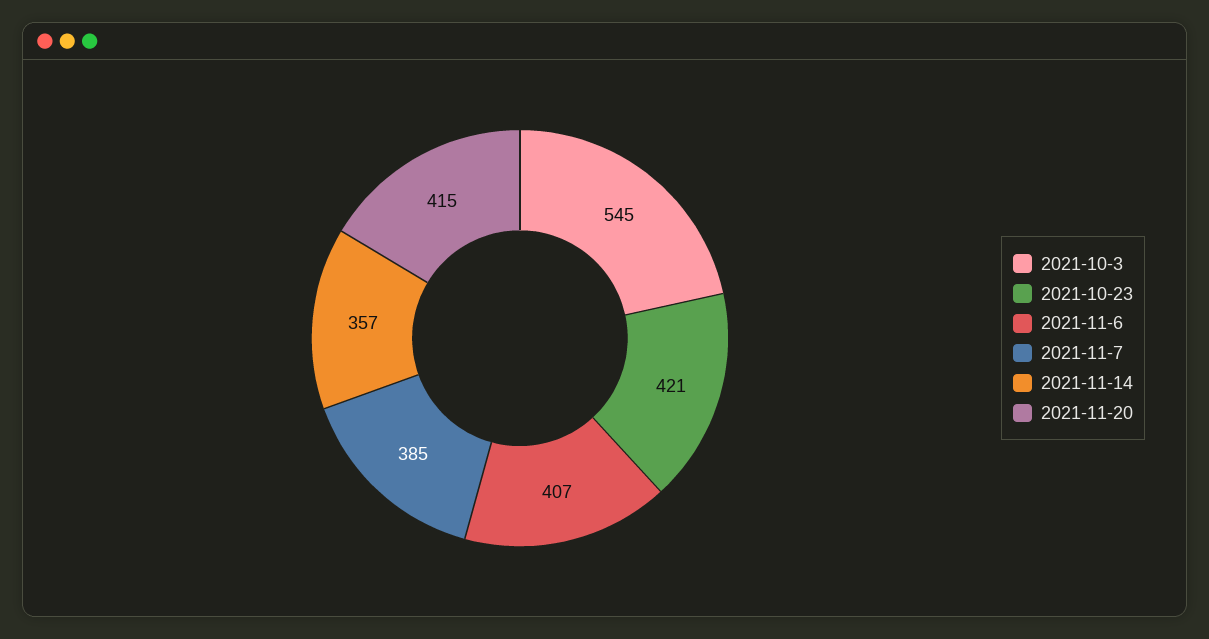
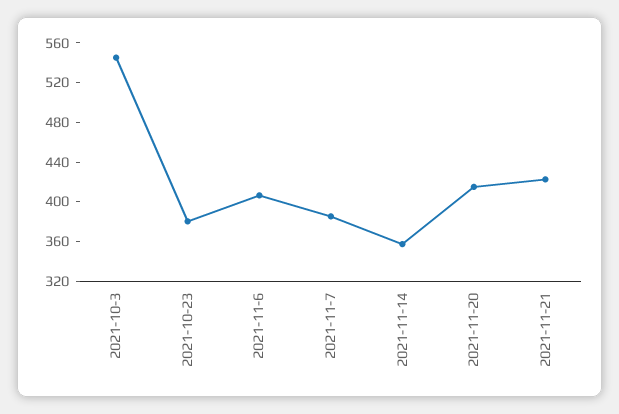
2021-10-23: 421 -> 380
2021-11-21: none -> 420

